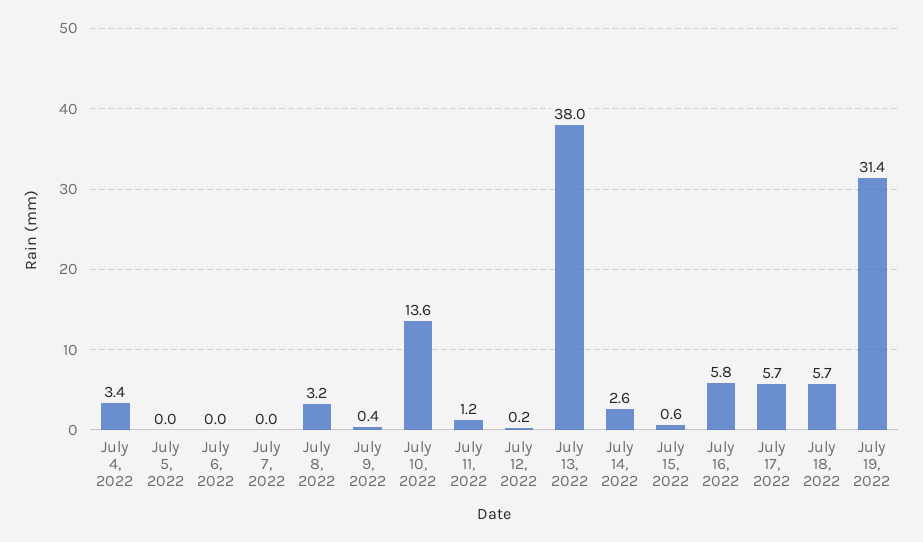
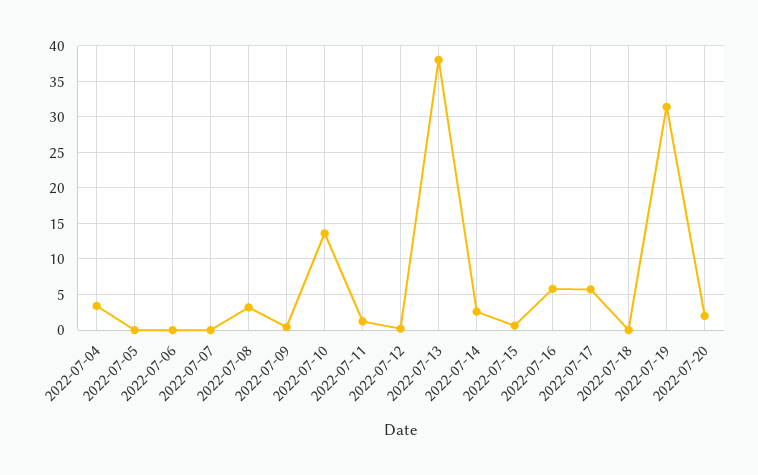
July 18, 2022: 5.7 -> 0
2022-07-20: none -> 2

